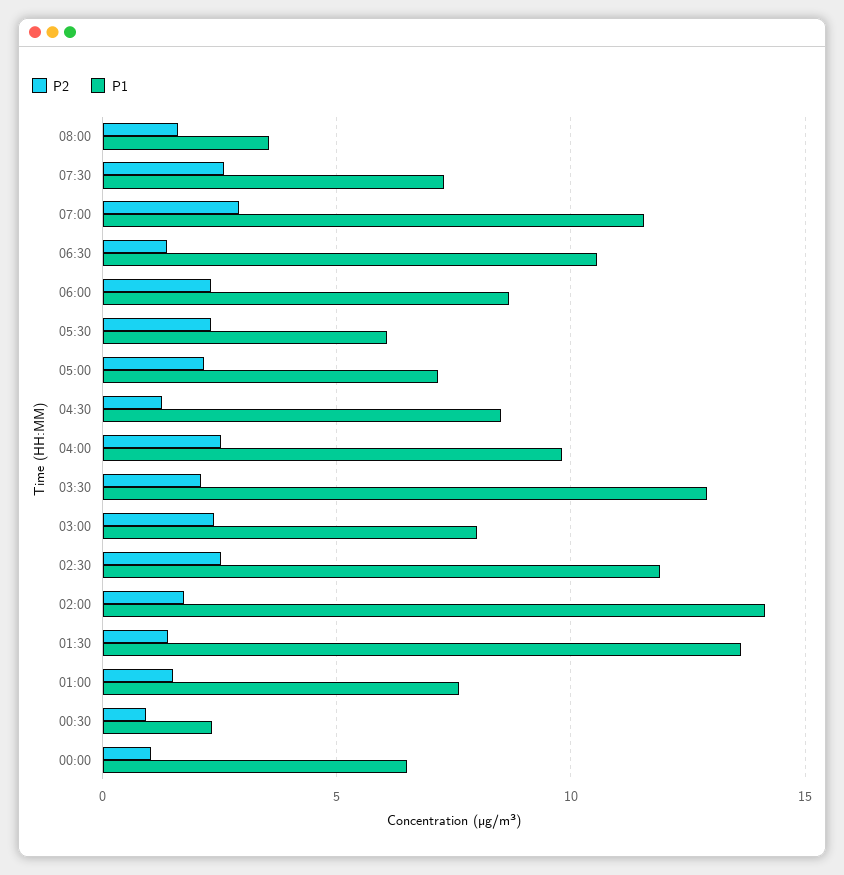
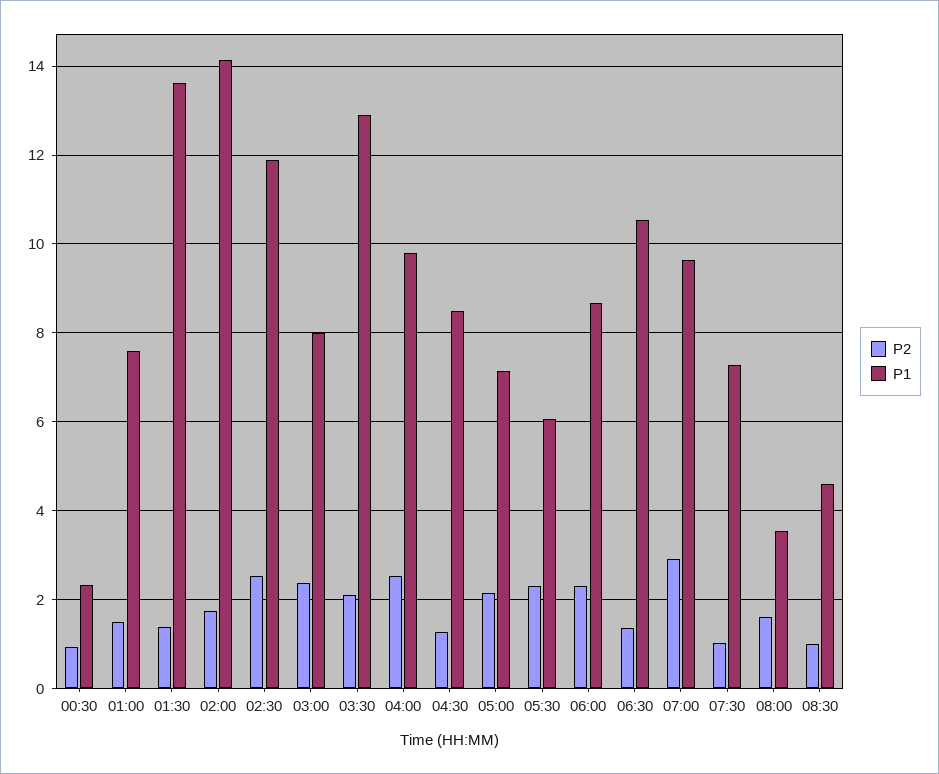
P2, 07:30: 2.5 -> 1
P1, 07:00: 11.5 -> 9.6
P2, 00:00: 1 -> none
P1, 00:00: 6.5 -> none
P2, 08:30: none -> 1
P1, 08:30: none -> 4.6

